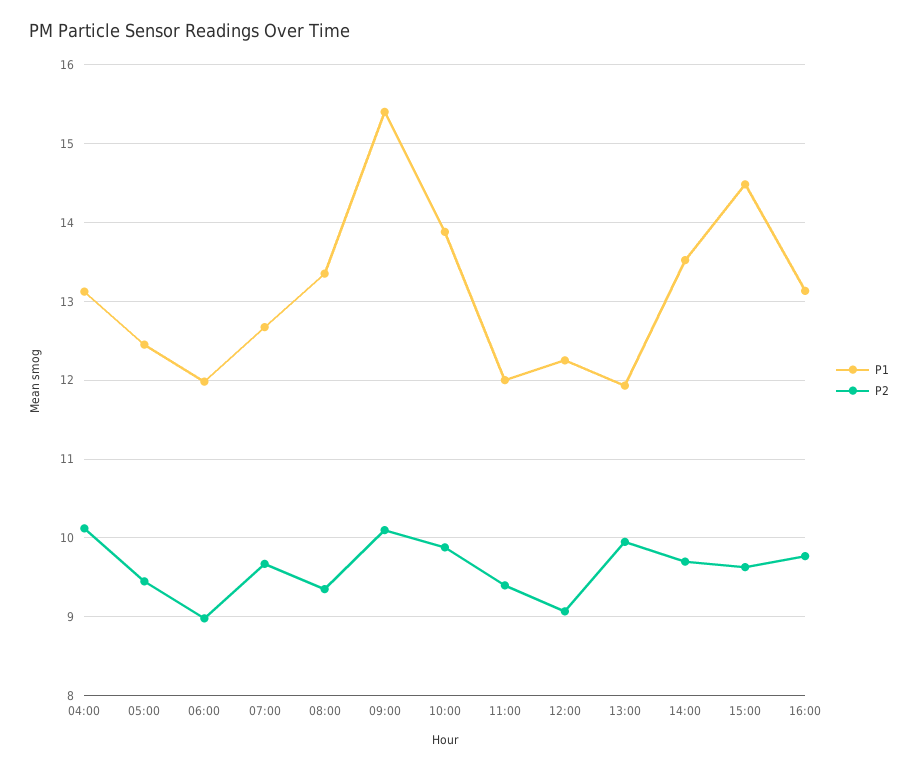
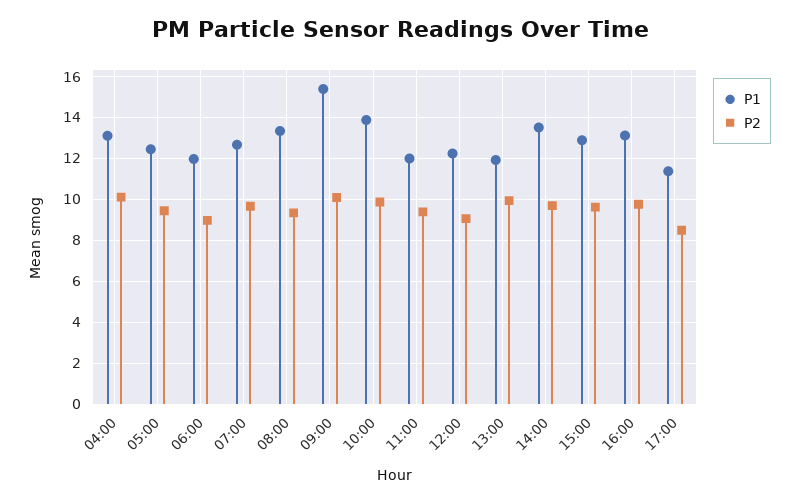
P1, 15:00: 14.5 -> 13
P1, 17:00: none -> 11.5
P2, 17:00: none -> 8.5

